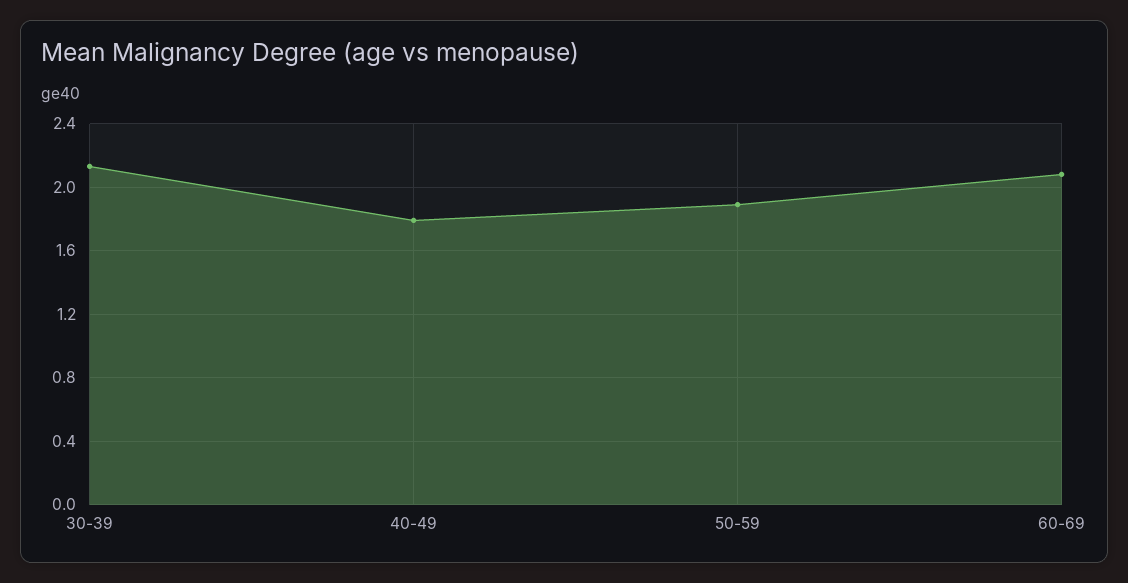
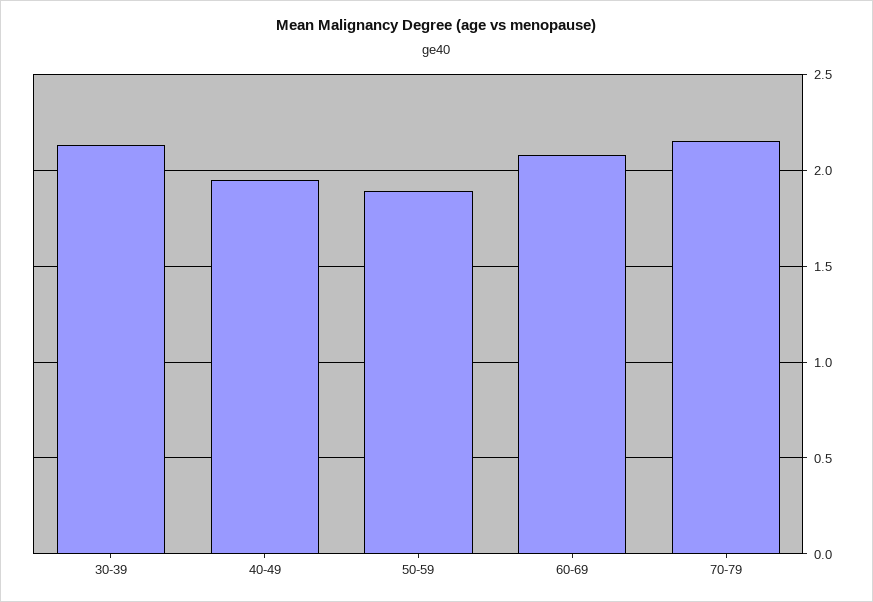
40-49: 1.8 -> 1.95
70-79: none -> 2.15

